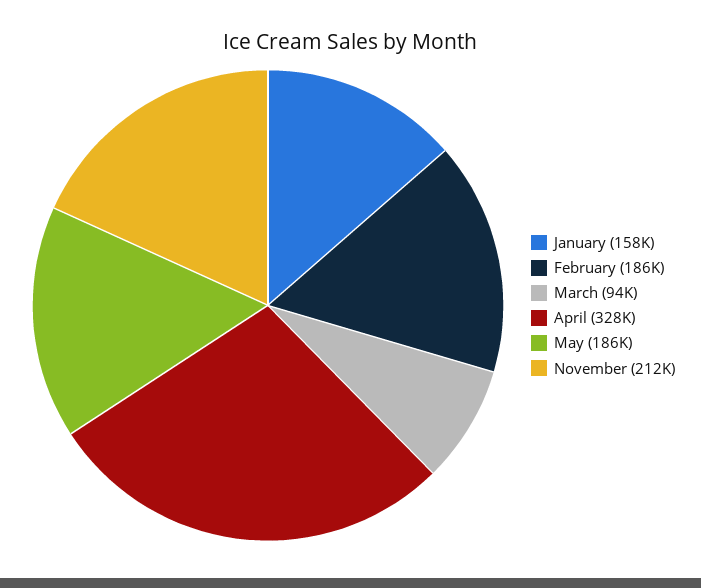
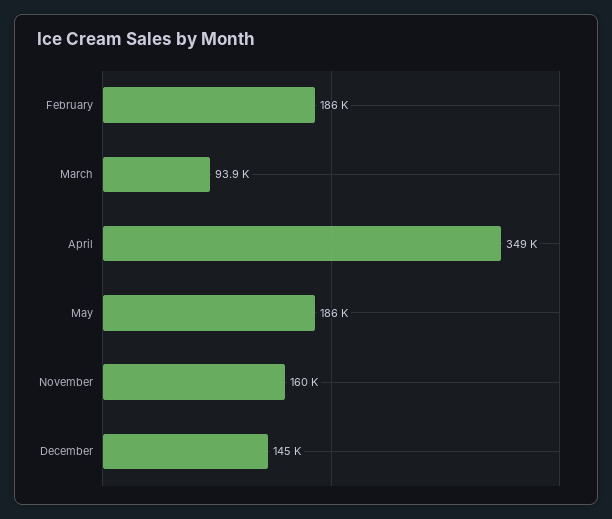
January: 158000 -> none
April: 328000 -> 349000
November: 212000 -> 160000
December: none -> 145000

